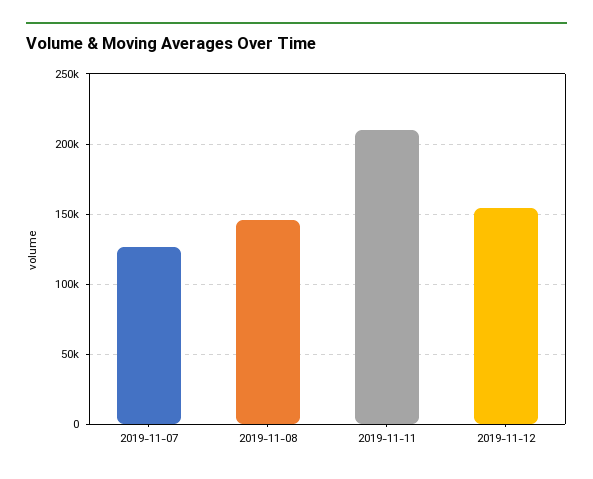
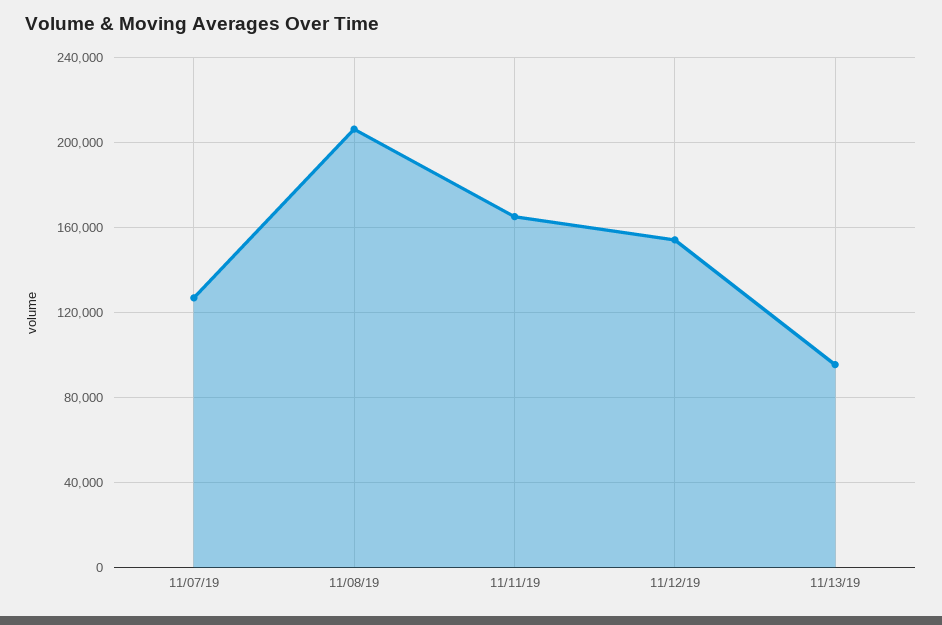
2019-11-08: 145000 -> 205000
2019-11-11: 210000 -> 165000
11/13/19: none -> 95000

